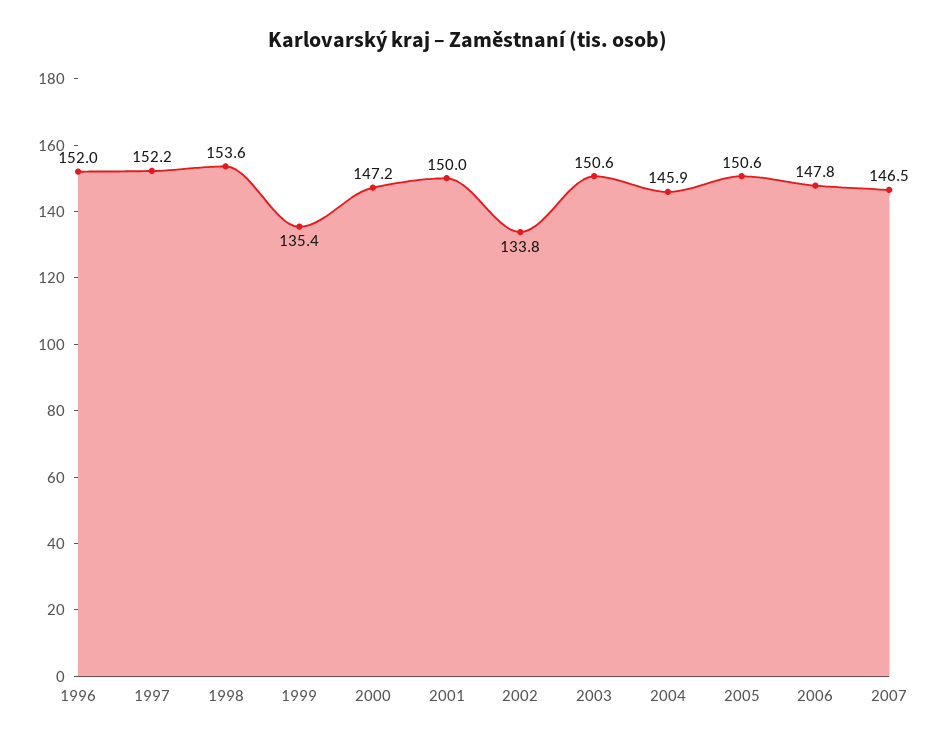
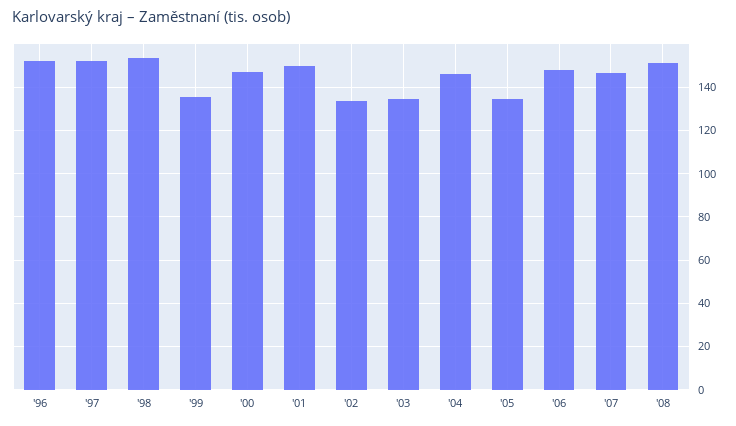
2003: 150.6 -> 135
2005: 150.6 -> 135
'08: none -> 150

